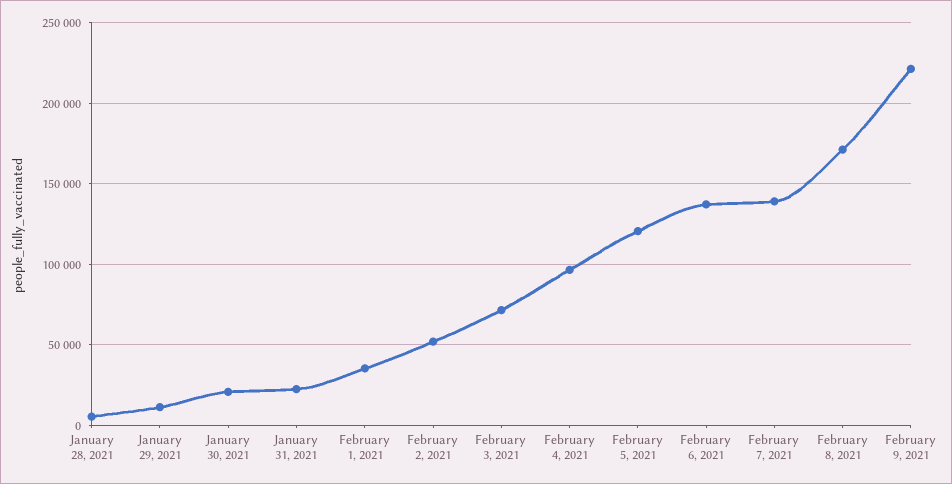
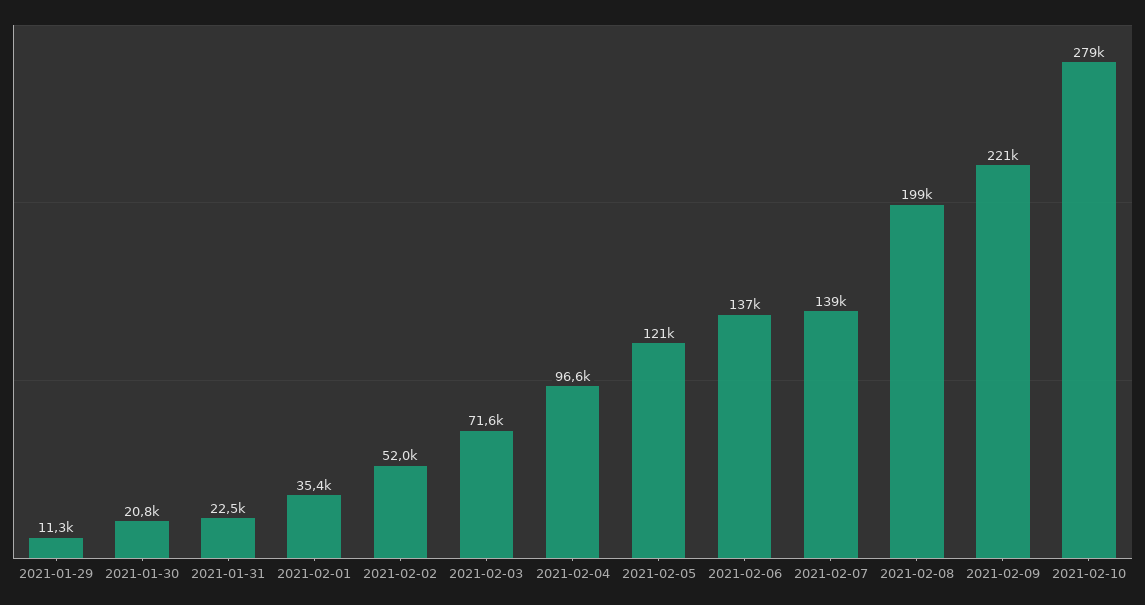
January 28, 2021: 5000 -> none
February 8, 2021: 170000 -> 199000
2021-02-10: none -> 279000

